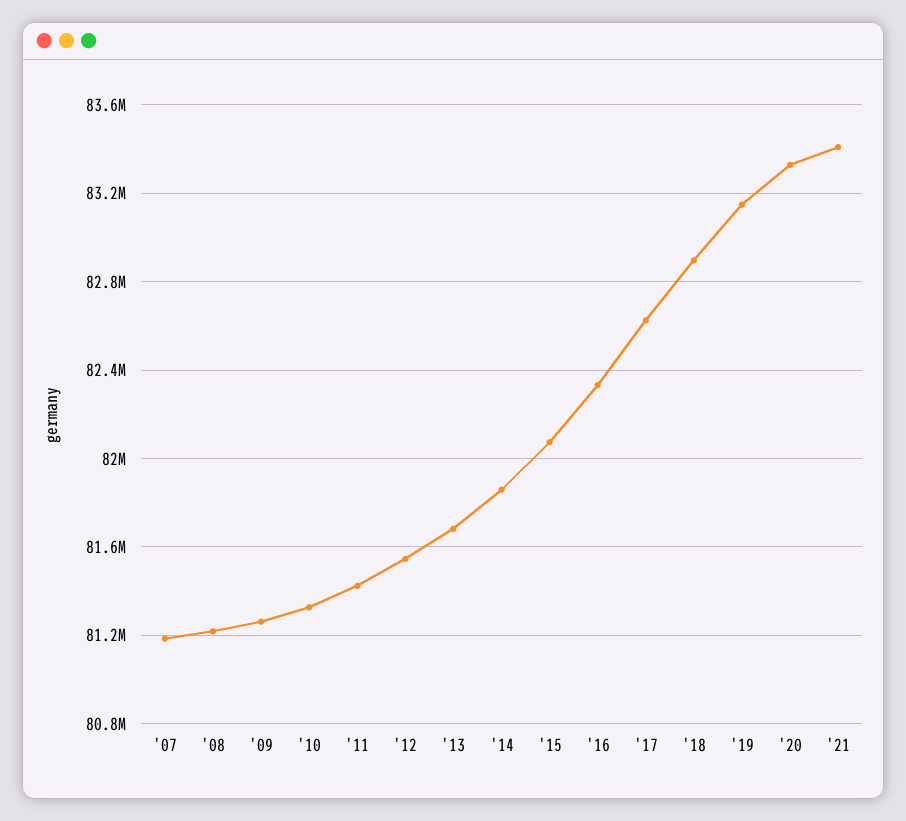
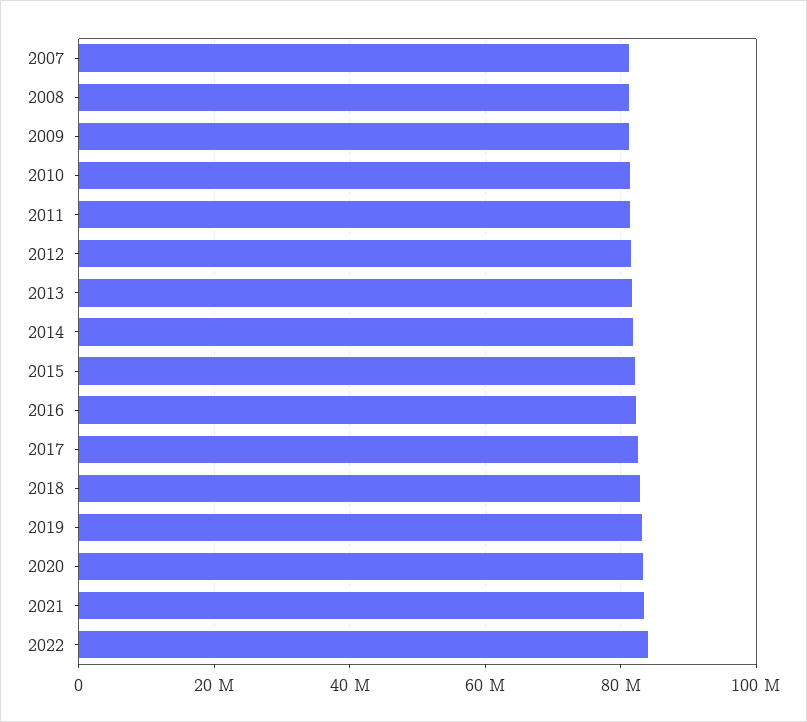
2022: none -> 84000000

